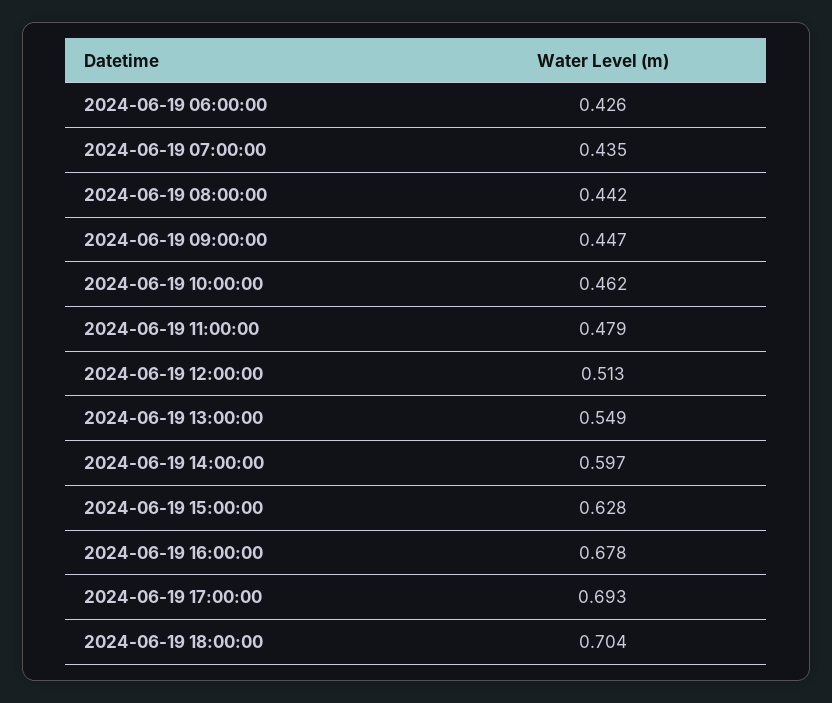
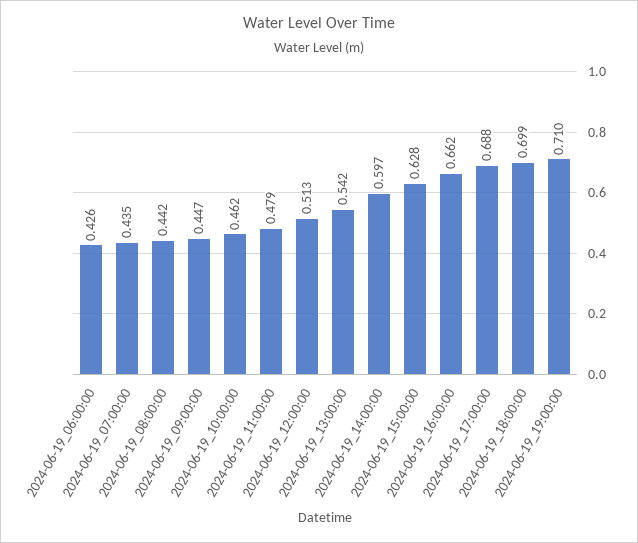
2024-06-19 13:00:00: 0.549 -> 0.542
2024-06-19 16:00:00: 0.678 -> 0.662
2024-06-19 17:00:00: 0.693 -> 0.688
2024-06-19 18:00:00: 0.704 -> 0.699
2024-06-19_19:00:00: none -> 0.71

